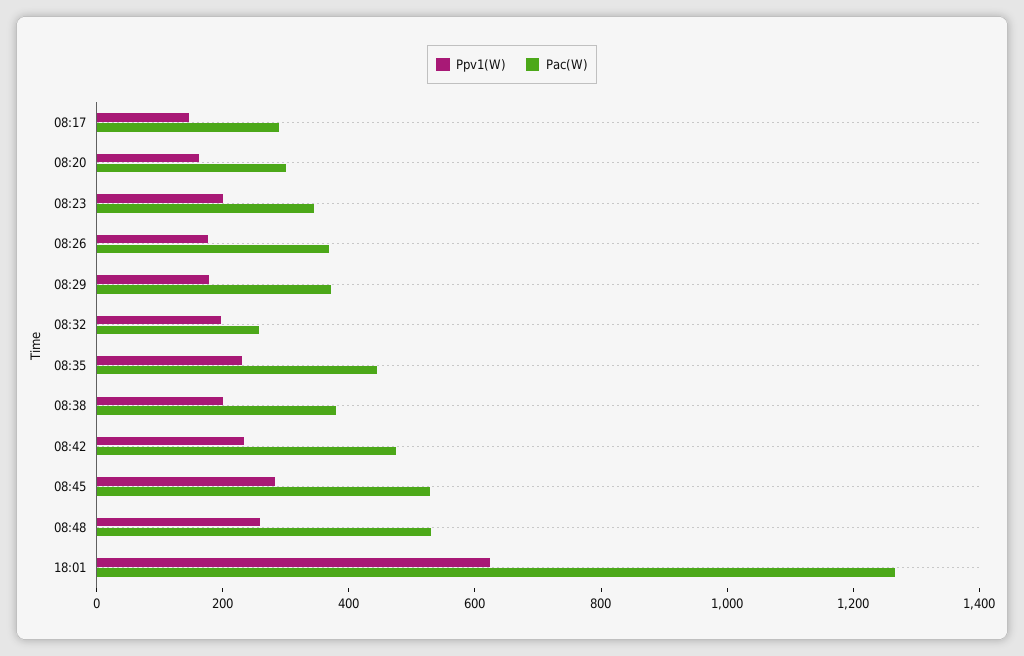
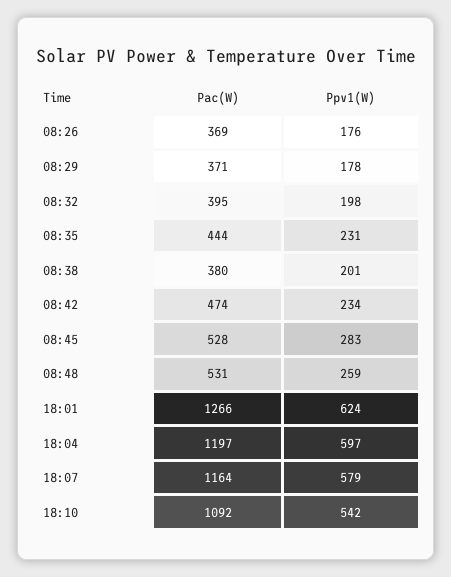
Ppv1(W), 08:17: 150 -> none
Pac(W), 08:17: 300 -> none
Ppv1(W), 08:20: 150 -> none
Pac(W), 08:20: 300 -> none
Ppv1(W), 08:23: 200 -> none
Pac(W), 08:23: 350 -> none
Pac(W), 08:32: 250 -> 395
Pac(W), 18:04: none -> 1197
Ppv1(W), 18:04: none -> 597
Pac(W), 18:07: none -> 1164
Ppv1(W), 18:07: none -> 579
Pac(W), 18:10: none -> 1092
Ppv1(W), 18:10: none -> 542

